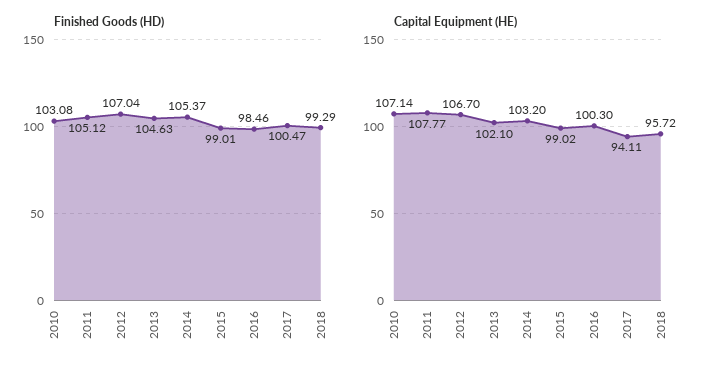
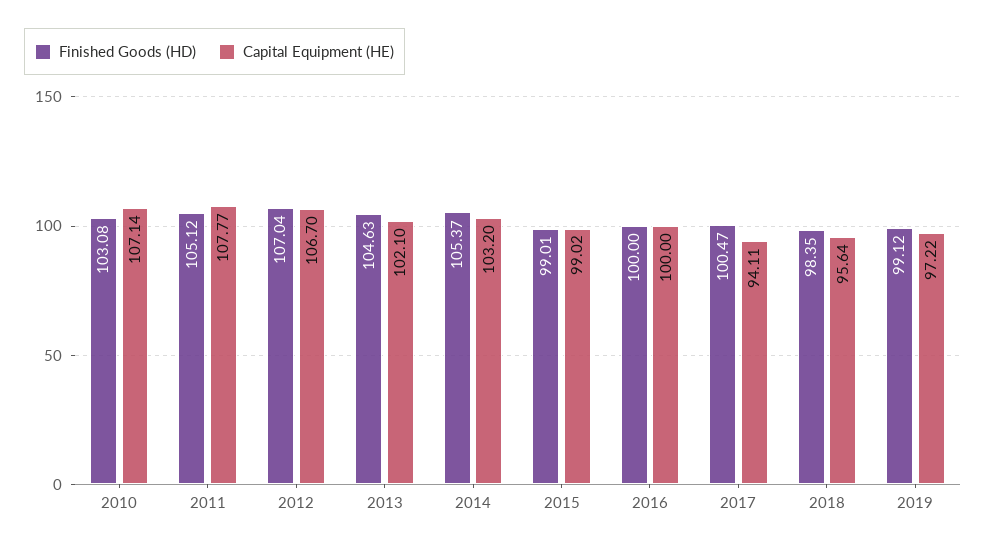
Finished Goods (HD), 2016: 98.46 -> 100
Finished Goods (HD), 2018: 99.29 -> 98.35
Capital Equipment (HE), 2016: 100.3 -> 100
Capital Equipment (HE), 2018: 95.72 -> 95.64
Finished Goods (HD), 2019: none -> 99.12
Capital Equipment (HE), 2019: none -> 97.22

